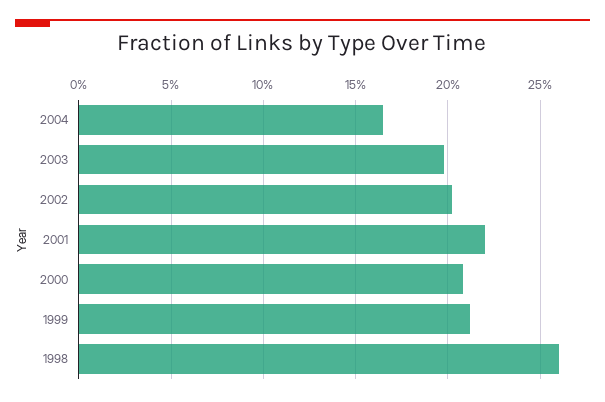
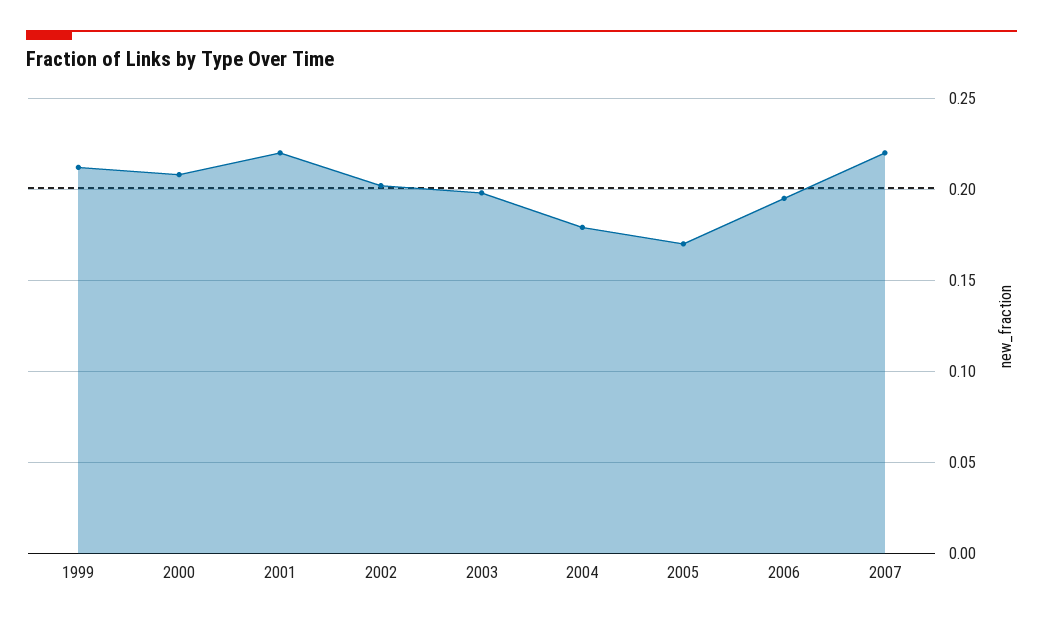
2004: 0.165 -> 0.18
1998: 0.26 -> none
2005: none -> 0.17
2006: none -> 0.195
2007: none -> 0.22

